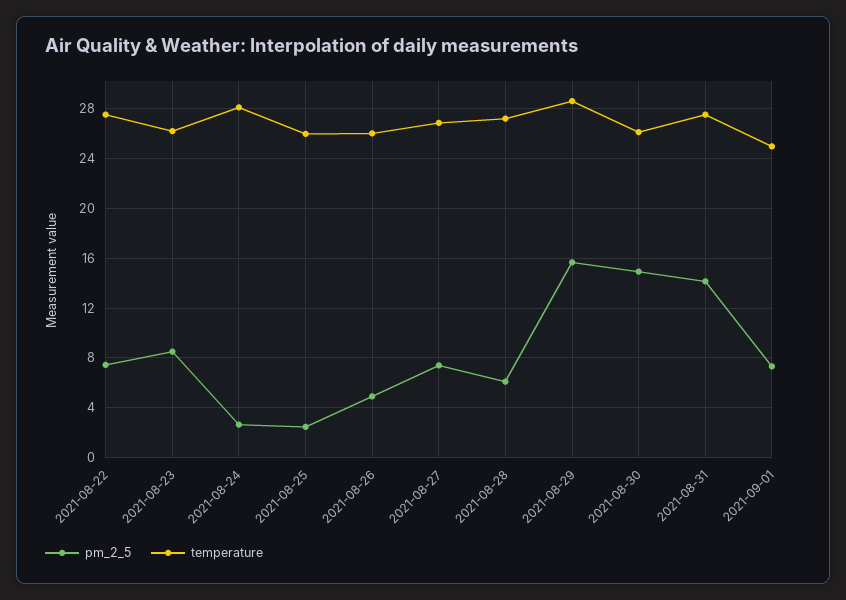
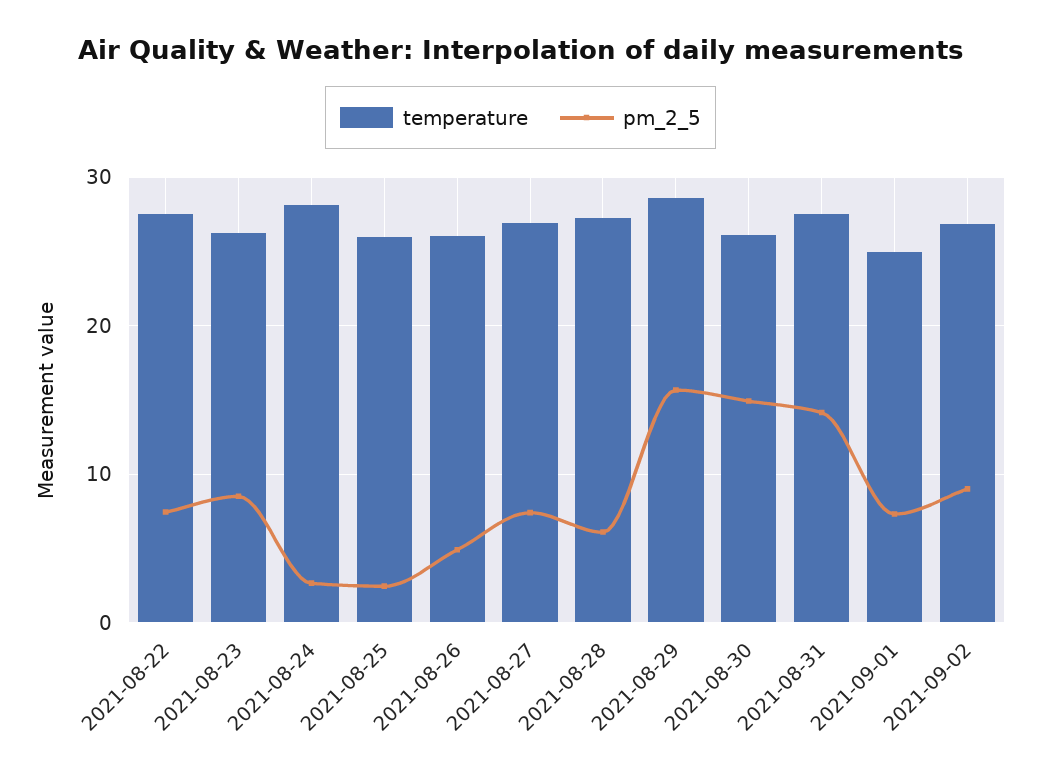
temperature, 2021-09-02: none -> 27
pm_2_5, 2021-09-02: none -> 9

